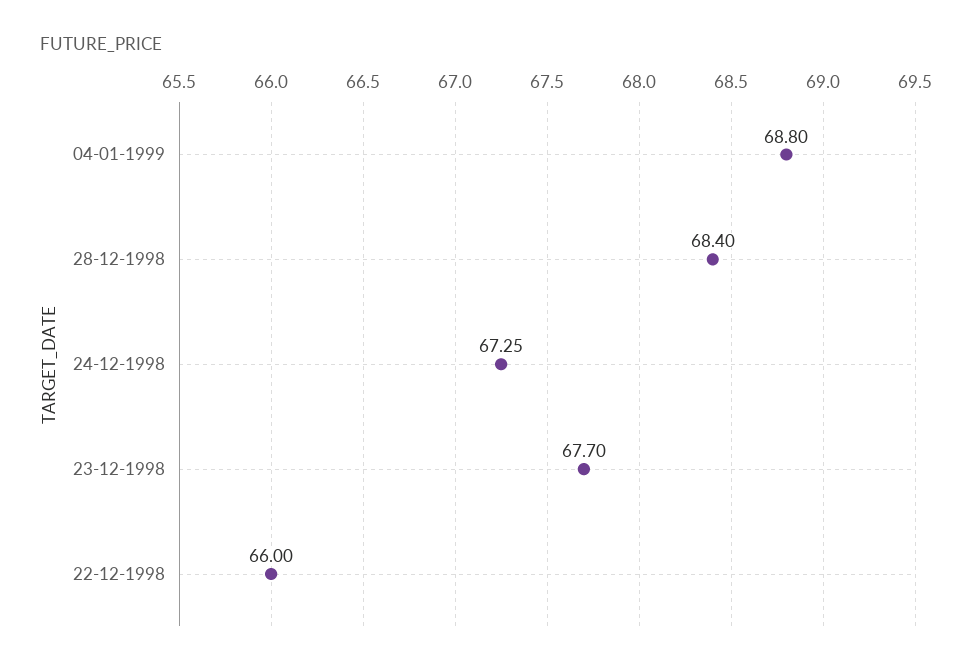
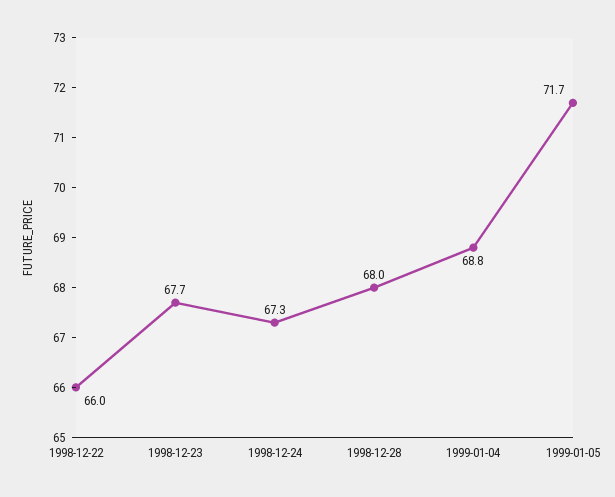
28-12-1998: 68.4 -> 68
1999-01-05: none -> 71.7

